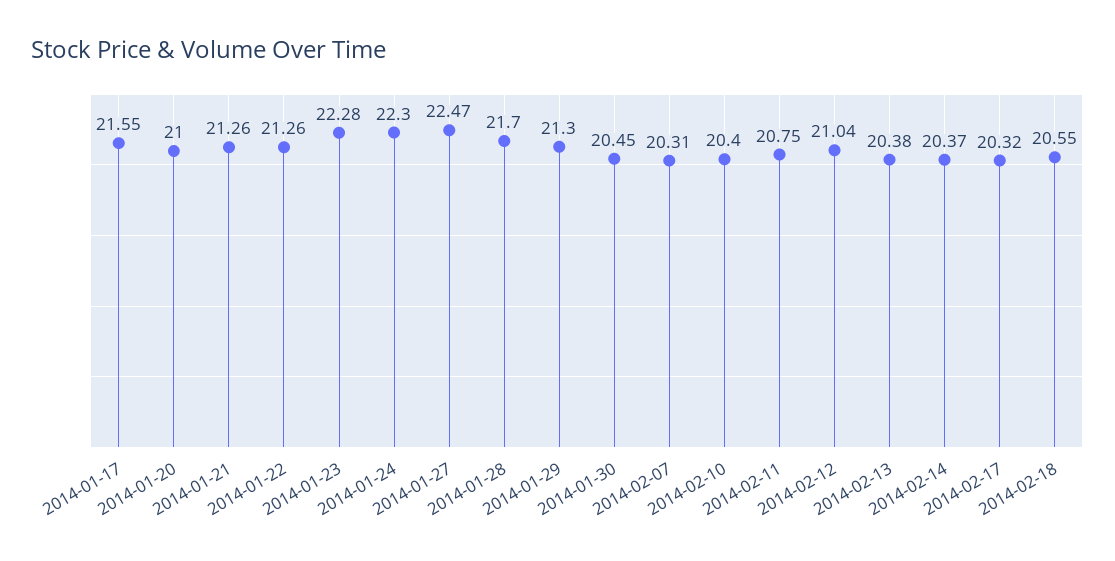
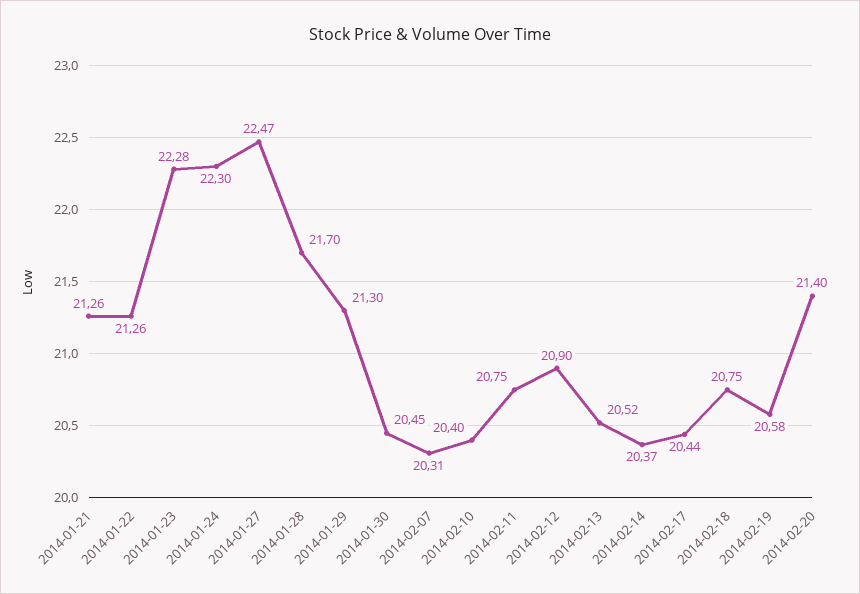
2014-01-17: 21.55 -> none
2014-01-20: 21 -> none
2014-02-12: 21.04 -> 20.9
2014-02-13: 20.38 -> 20.52
2014-02-17: 20.32 -> 20.44
2014-02-18: 20.55 -> 20.75
2014-02-19: none -> 20.58
2014-02-20: none -> 21.4

